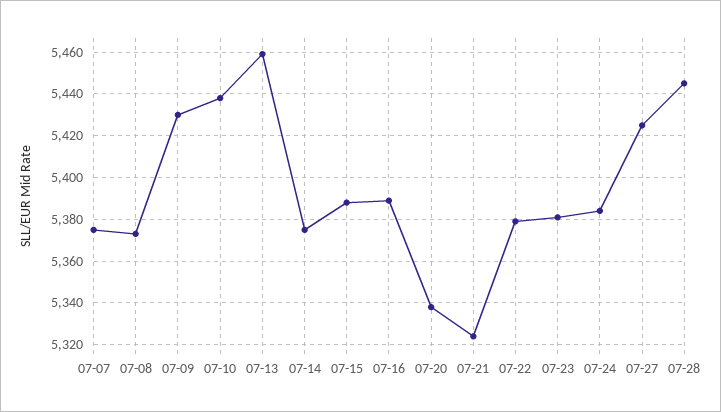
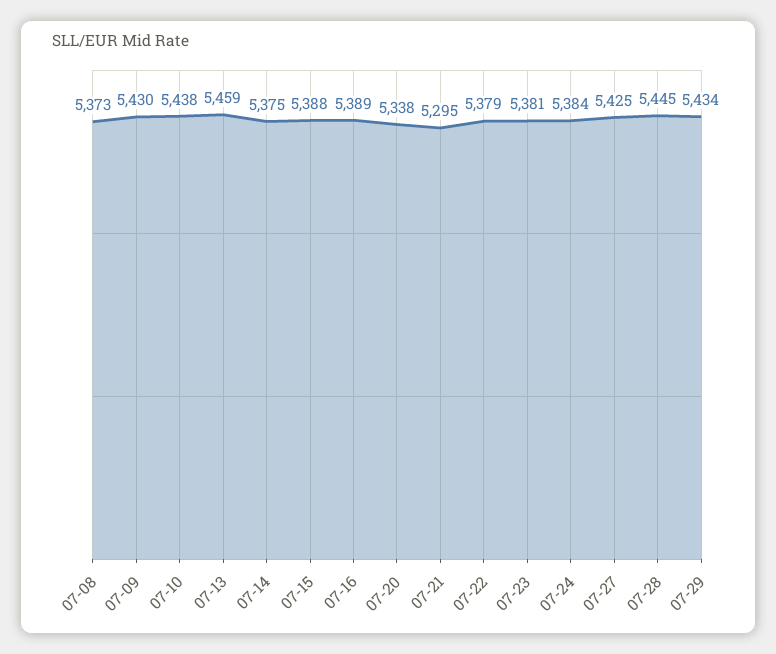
07-07: 5375 -> none
07-21: 5325 -> 5295
07-29: none -> 5434

